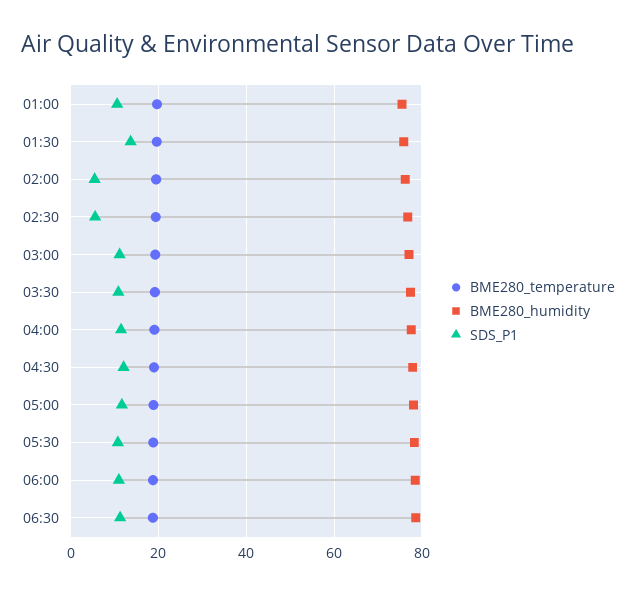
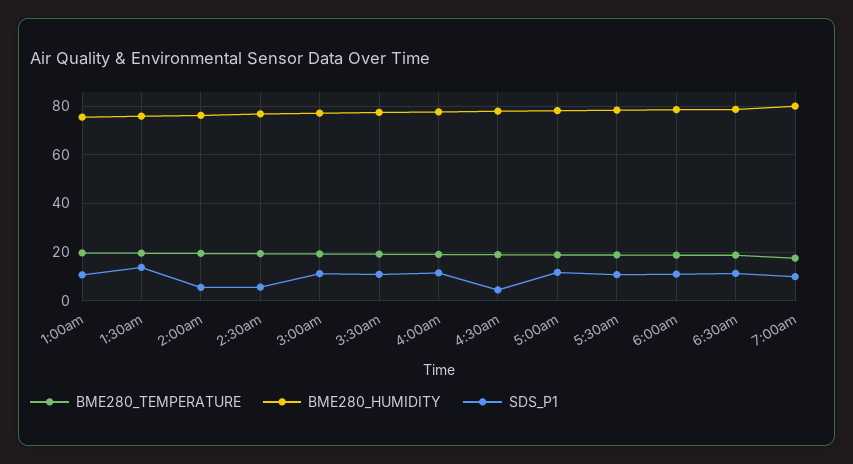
SDS_P1, 04:30: 12 -> 5
BME280_temperature, 7:00am: none -> 17.5
BME280_humidity, 7:00am: none -> 80
SDS_P1, 7:00am: none -> 10

